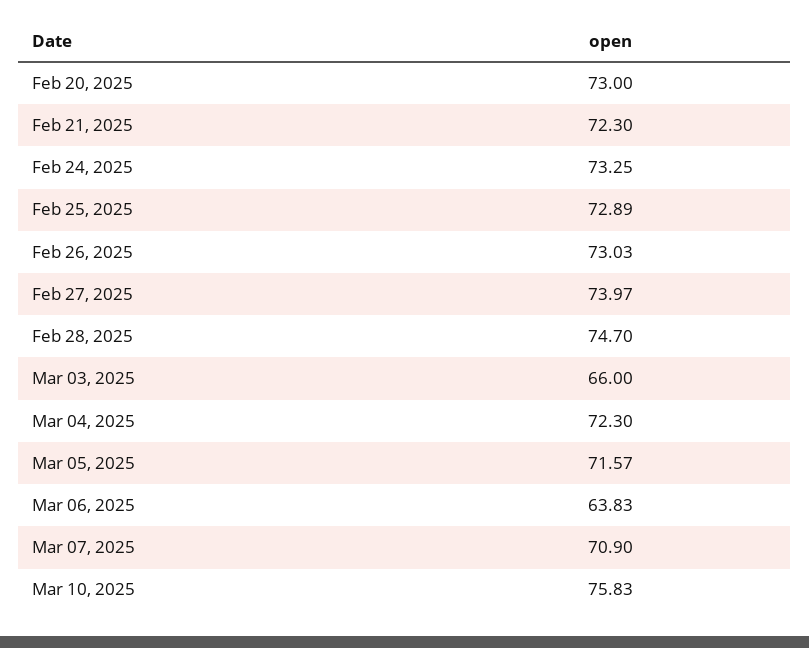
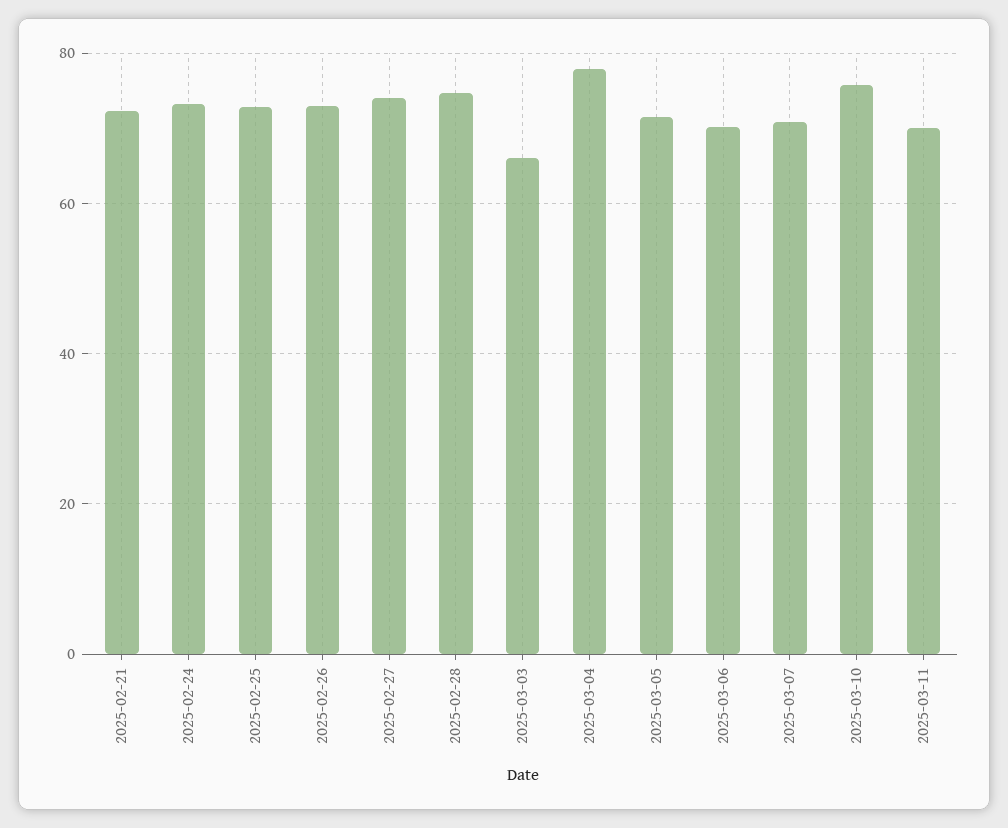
Feb 20, 2025: 73 -> none
Mar 04, 2025: 72.3 -> 78
Mar 06, 2025: 63.83 -> 70
2025-03-11: none -> 70

